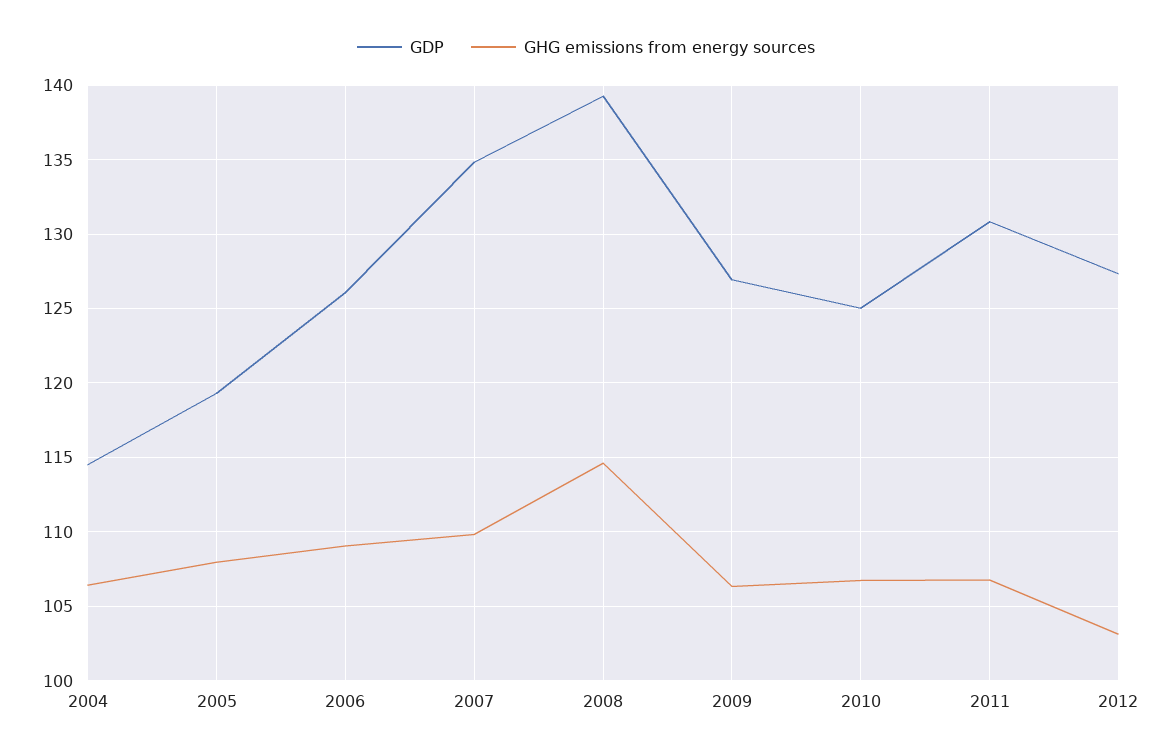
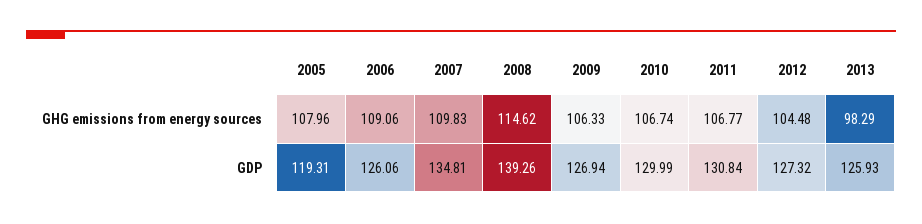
GDP, 2004: 114.5 -> none
GHG emissions from energy sources, 2004: 106.5 -> none
GDP, 2010: 125 -> 129.99
GHG emissions from energy sources, 2012: 103 -> 104.48
GHG emissions from energy sources, 2013: none -> 98.29
GDP, 2013: none -> 125.93

